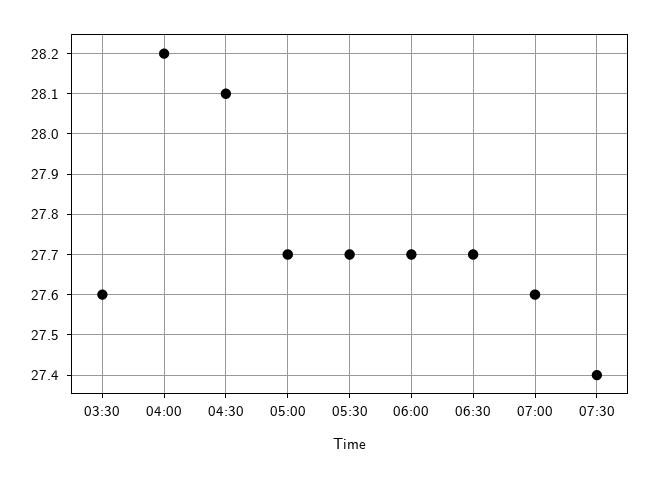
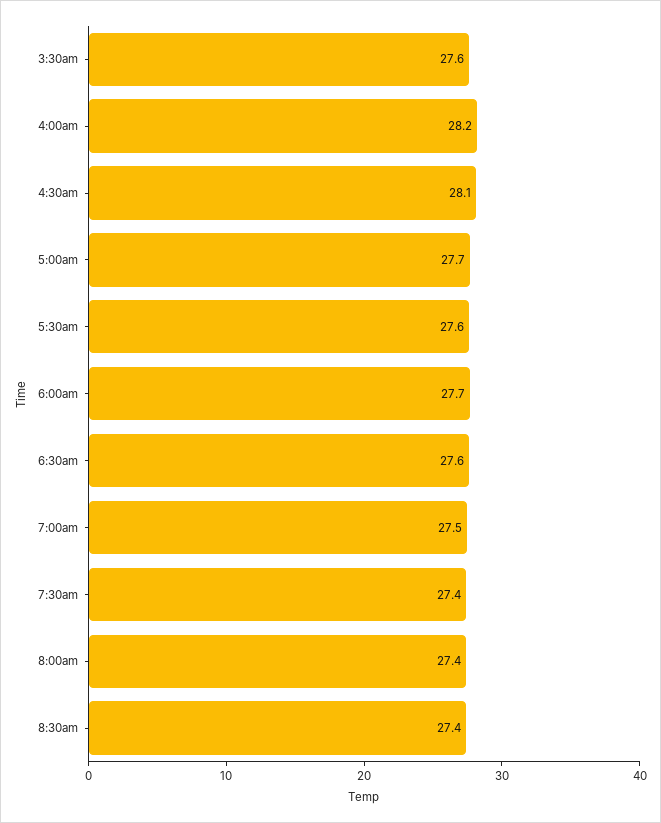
05:30: 27.7 -> 27.6
06:30: 27.7 -> 27.6
07:00: 27.6 -> 27.5
8:00am: none -> 27.4
8:30am: none -> 27.4

